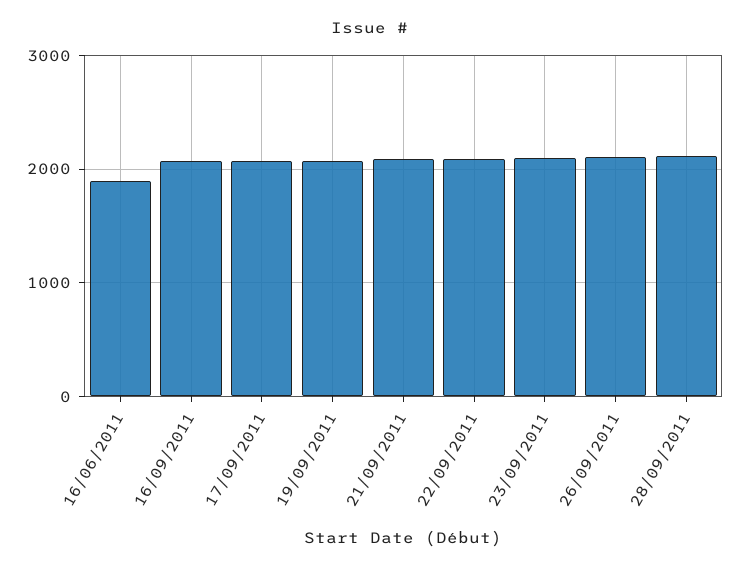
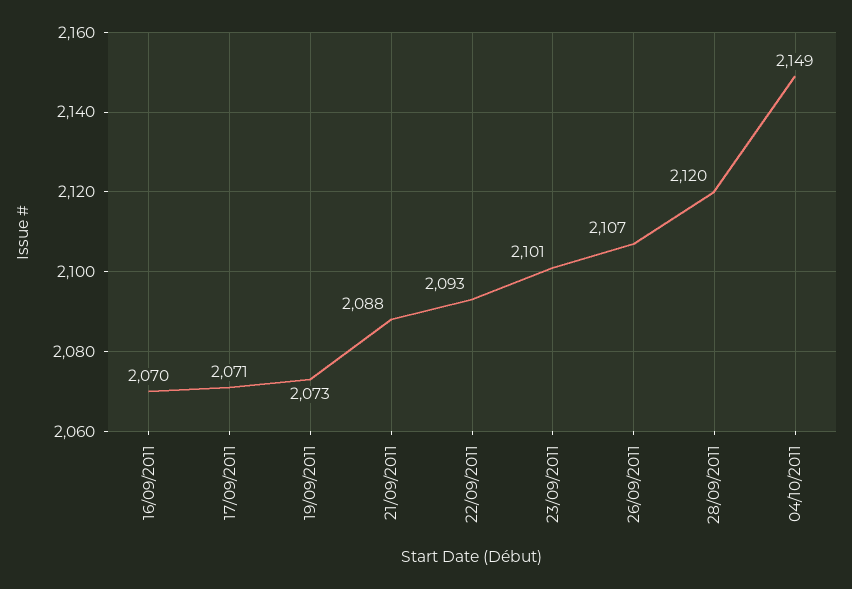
16/06/2011: 1900 -> none
04/10/2011: none -> 2149

